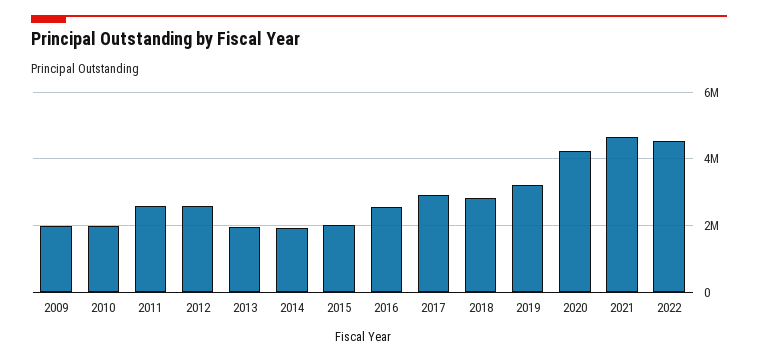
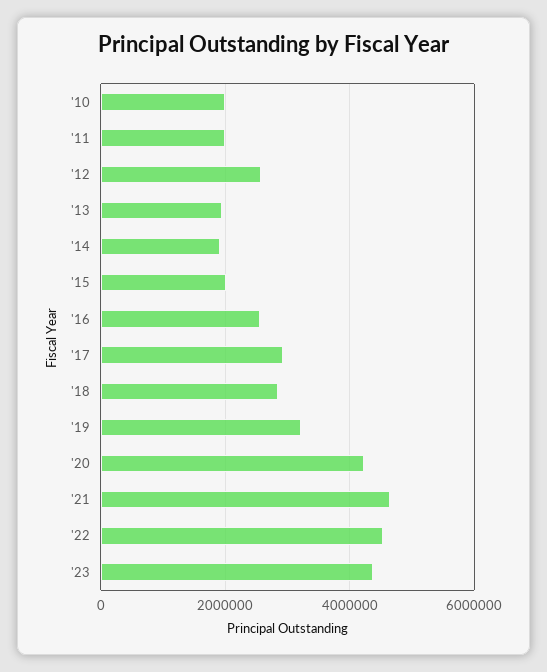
2009: 2000000 -> none
2011: 2600000 -> 2000000
'23: none -> 4400000

